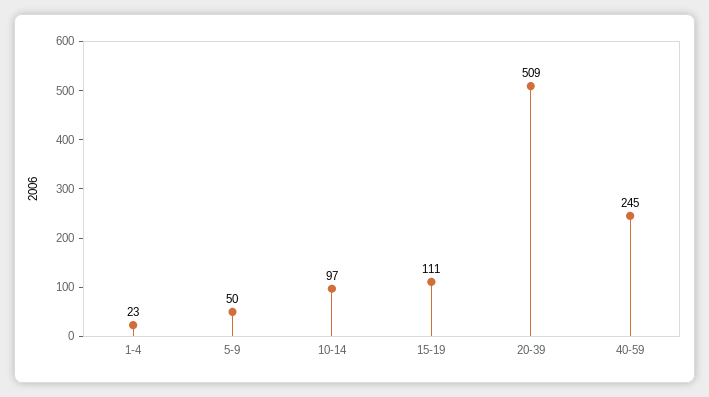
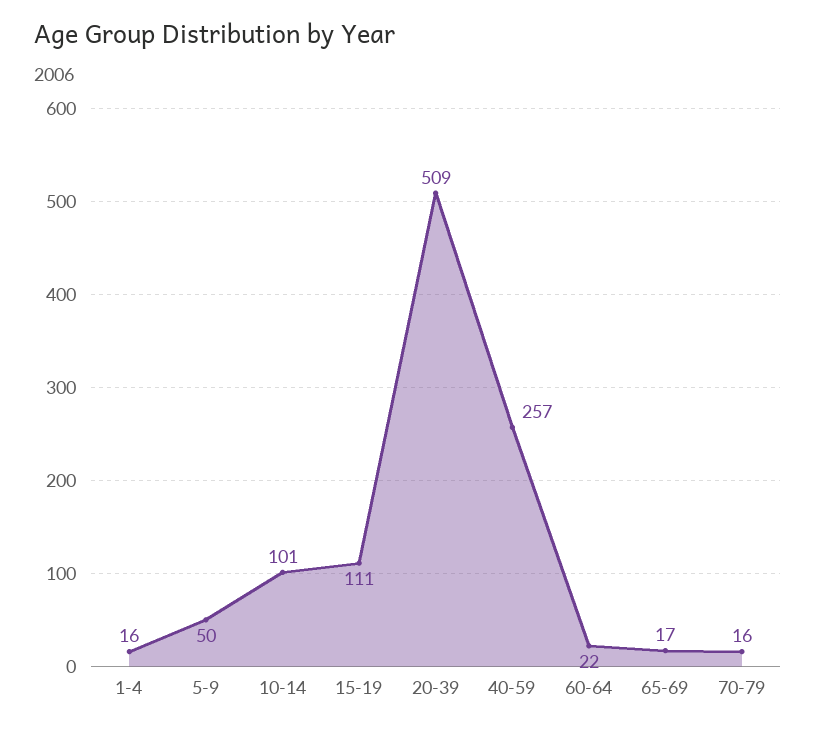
1-4: 23 -> 16
10-14: 97 -> 101
40-59: 245 -> 257
60-64: none -> 22
65-69: none -> 17
70-79: none -> 16

